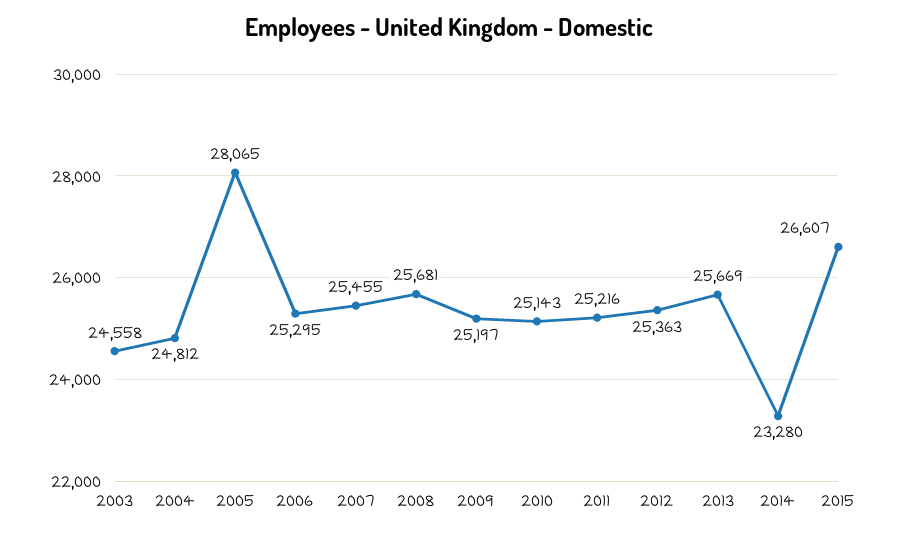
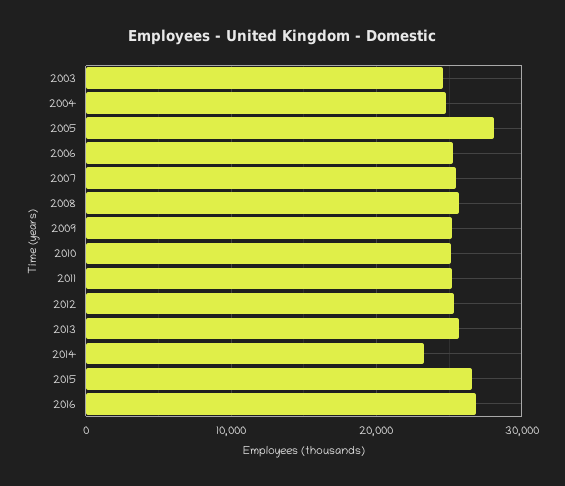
2016: none -> 27000

